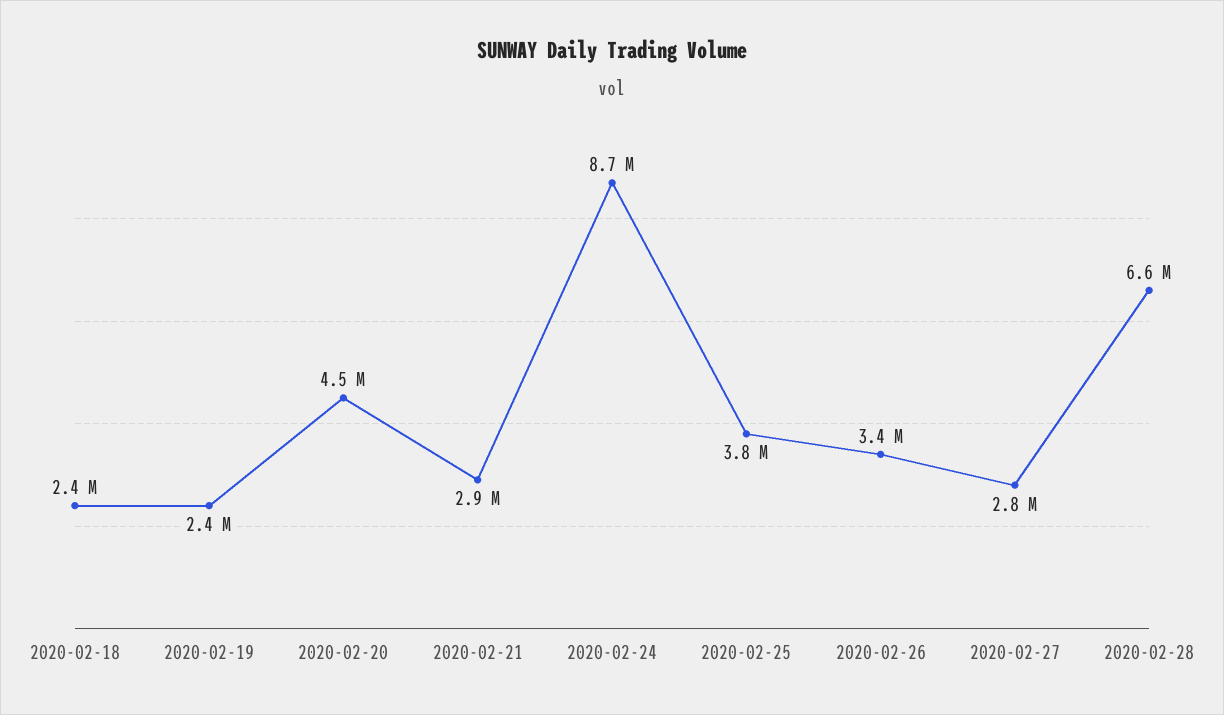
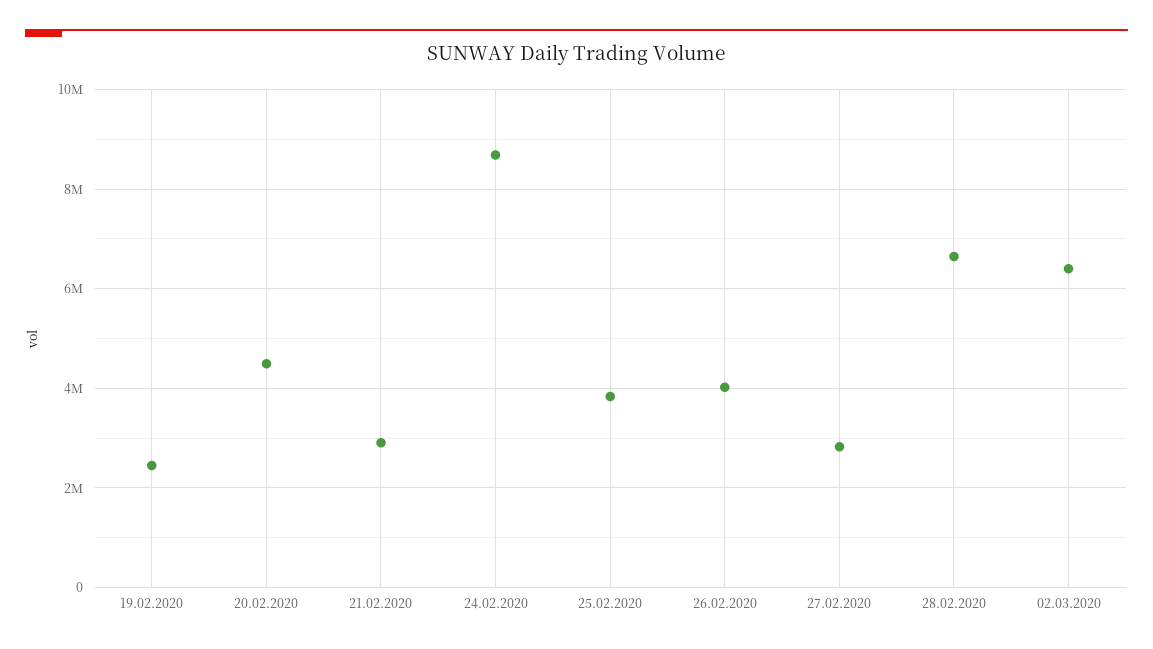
2020-02-18: 2400000 -> none
2020-02-26: 3400000 -> 4000000
02.03.2020: none -> 6400000

